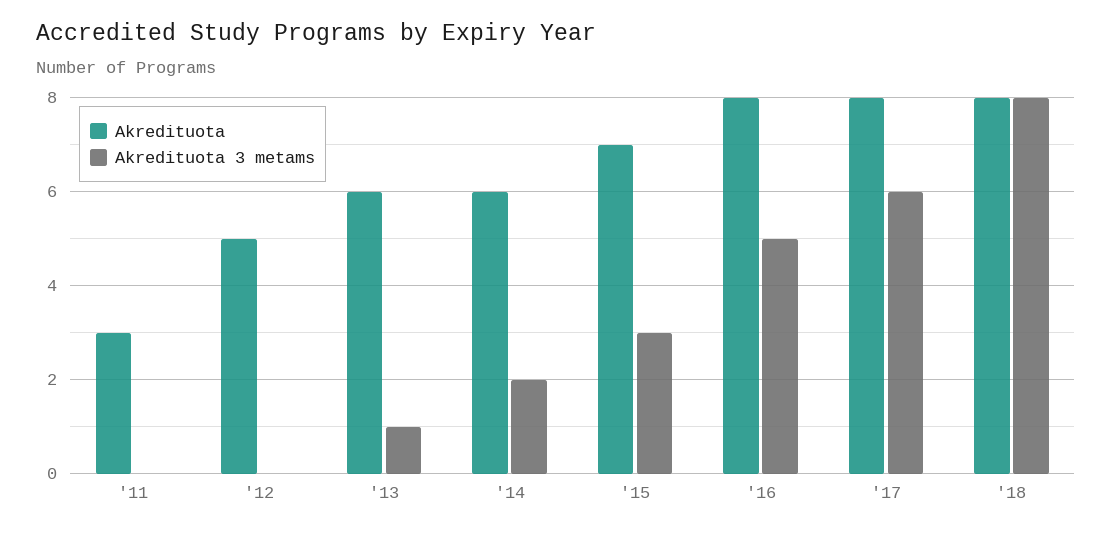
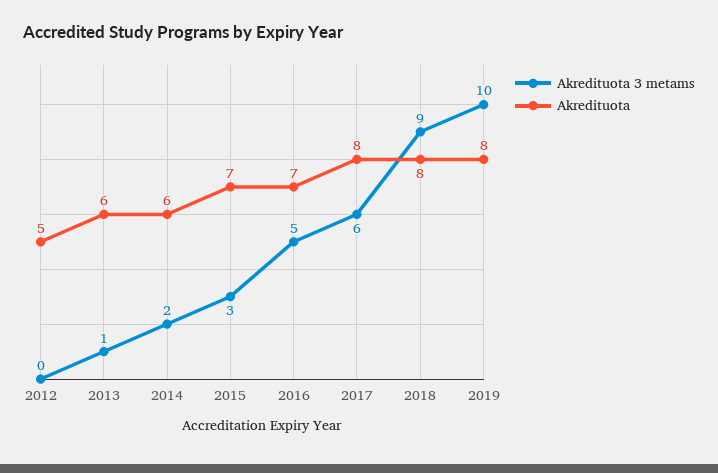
Akredituota, '11: 3 -> none
Akredituota 3 metams, '11: 0 -> none
Akredituota, '16: 8 -> 7
Akredituota 3 metams, '18: 8 -> 9
Akredituota 3 metams, 2019: none -> 10
Akredituota, 2019: none -> 8

